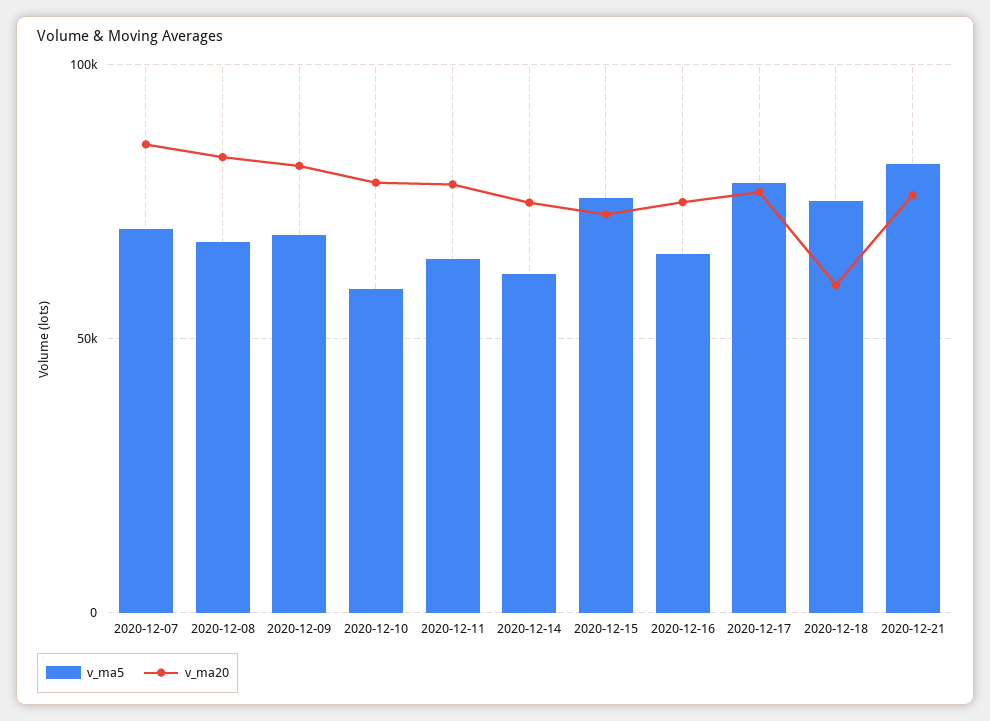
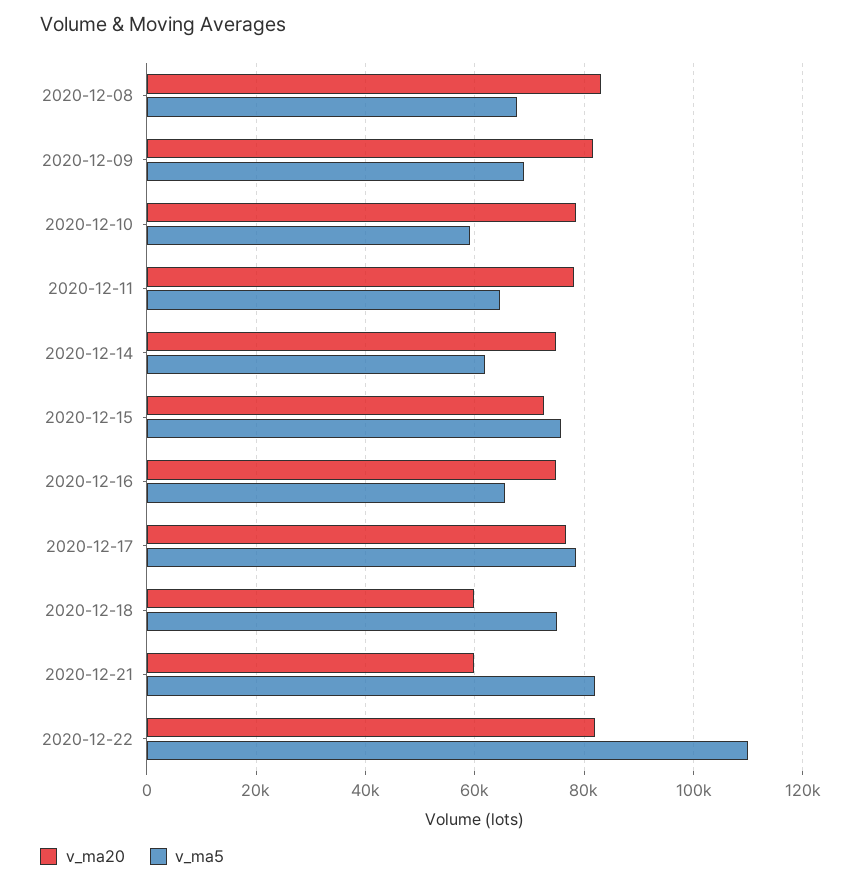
v_ma5, 2020-12-07: 70000 -> none
v_ma20, 2020-12-07: 85000 -> none
v_ma20, 2020-12-21: 75000 -> 60000
v_ma20, 2020-12-22: none -> 82000
v_ma5, 2020-12-22: none -> 110000

